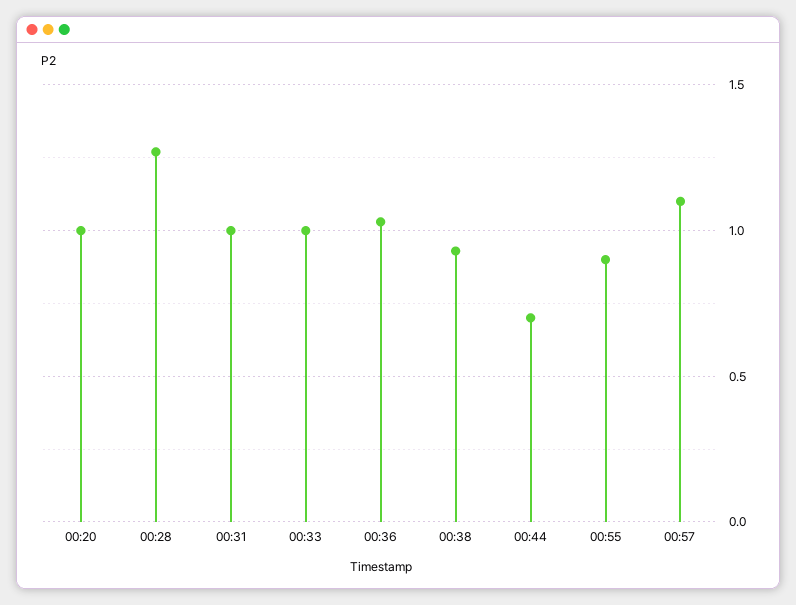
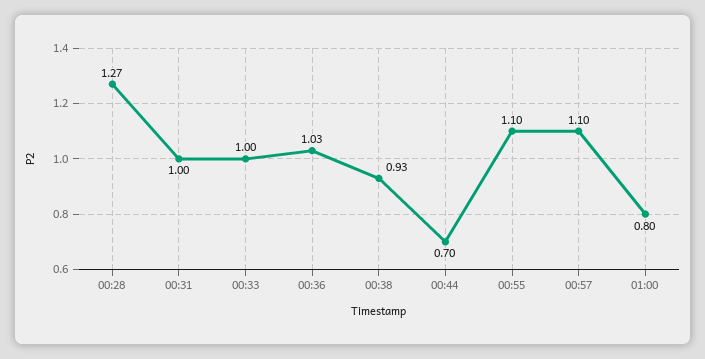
00:20: 1 -> none
00:55: 0.9 -> 1.1
01:00: none -> 0.8

